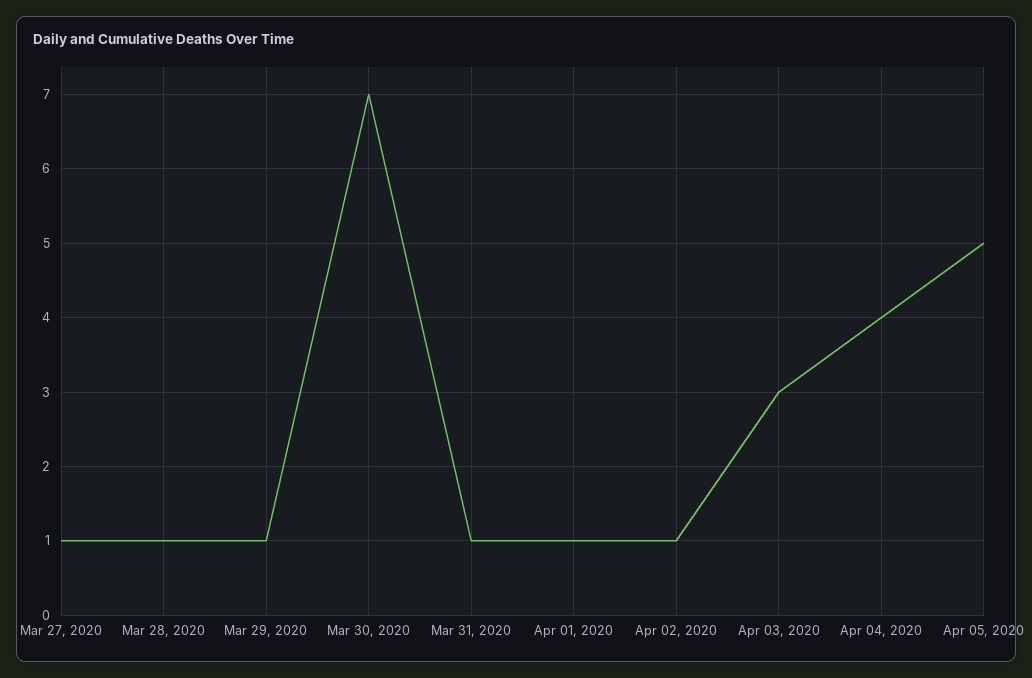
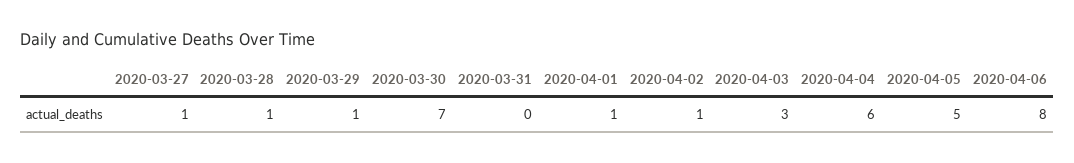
Mar 31, 2020: 1 -> 0
Apr 04, 2020: 4 -> 6
2020-04-06: none -> 8

